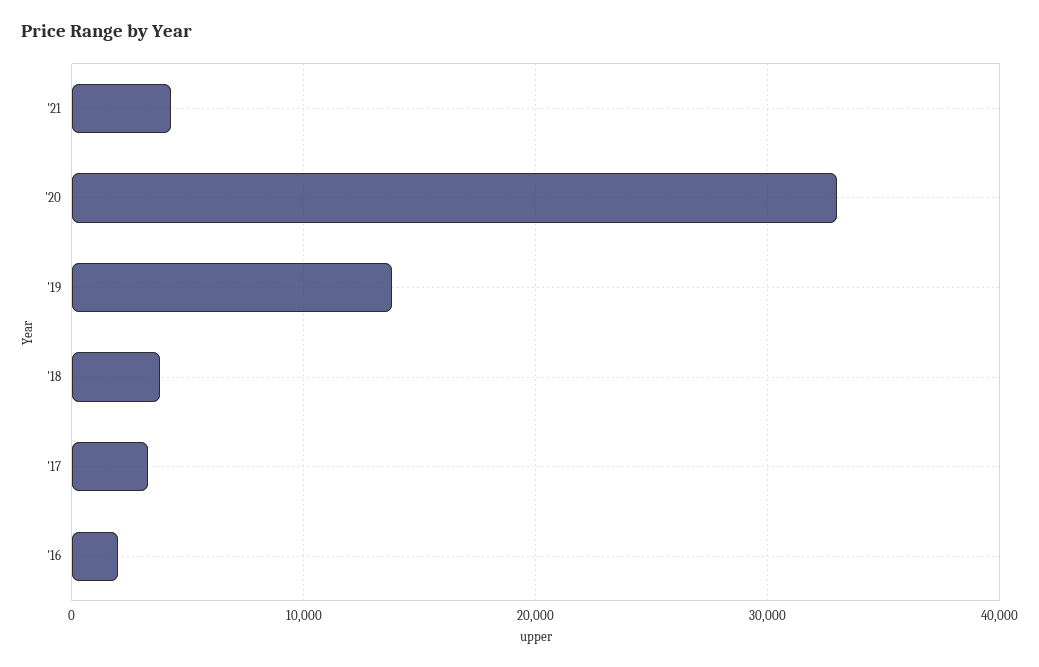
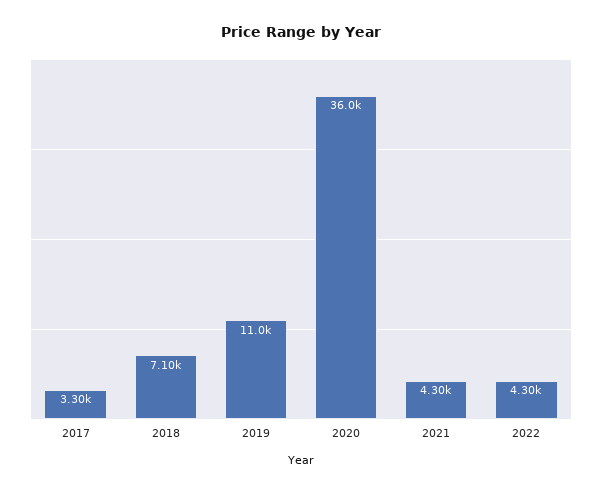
'20: 33000 -> 36000
'19: 14000 -> 11000
'18: 4000 -> 7100
'16: 2000 -> none
2022: none -> 4300

